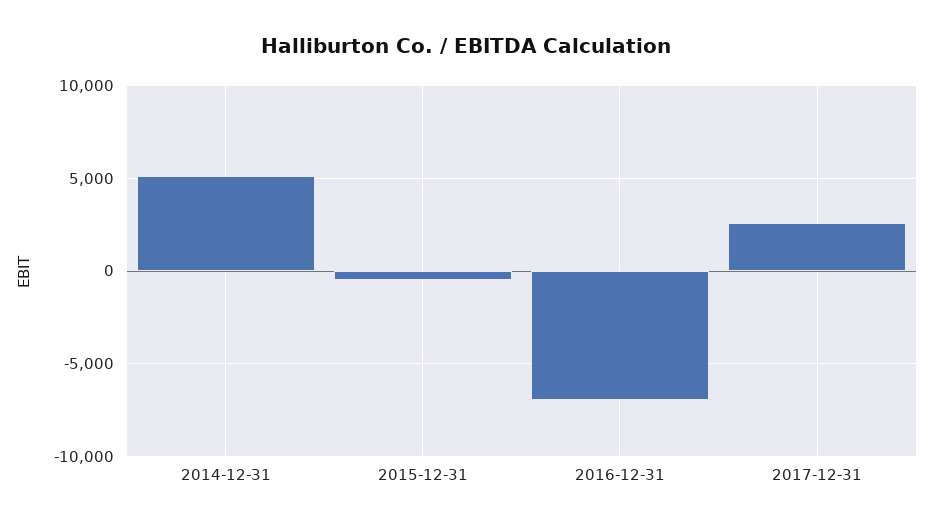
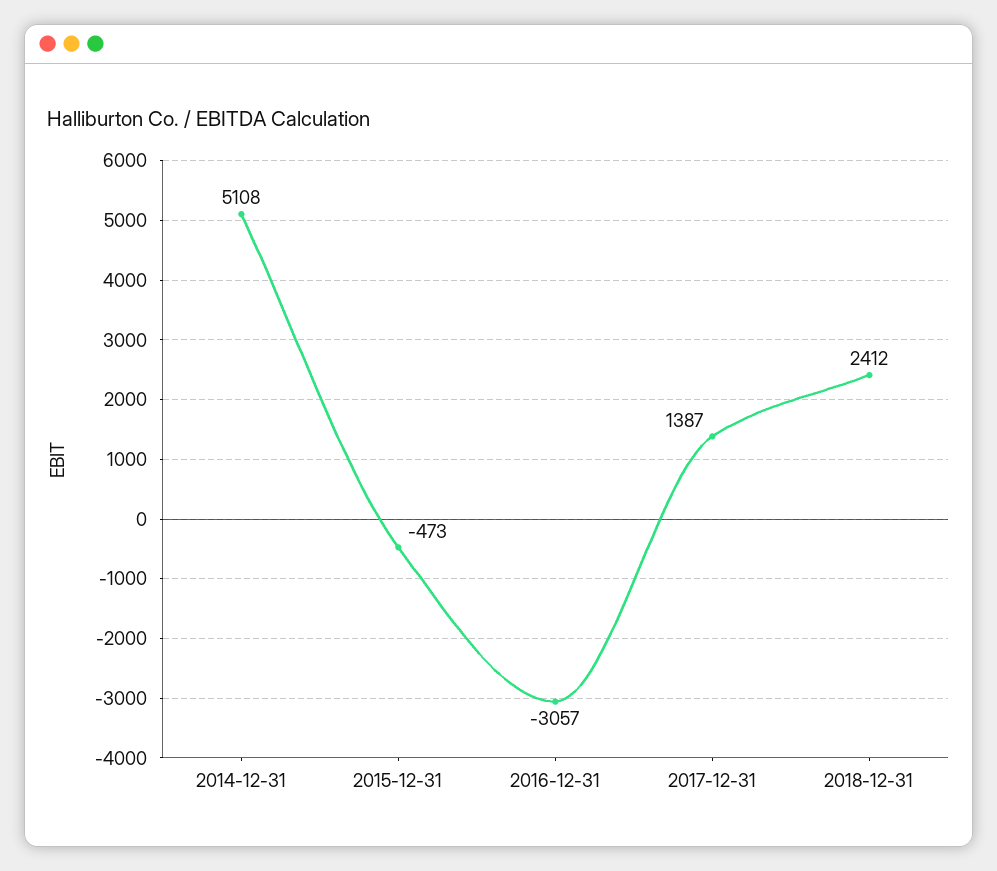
2016-12-31: -7000 -> -3057
2017-12-31: 2500 -> 1387
2018-12-31: none -> 2412

